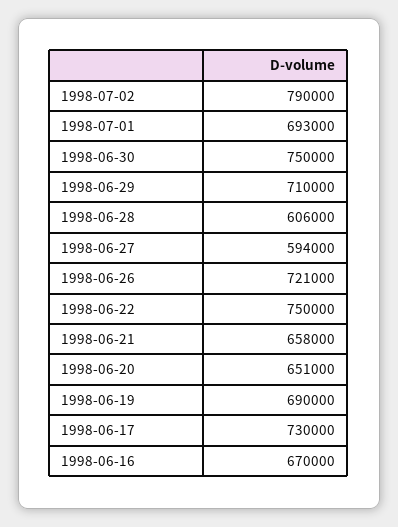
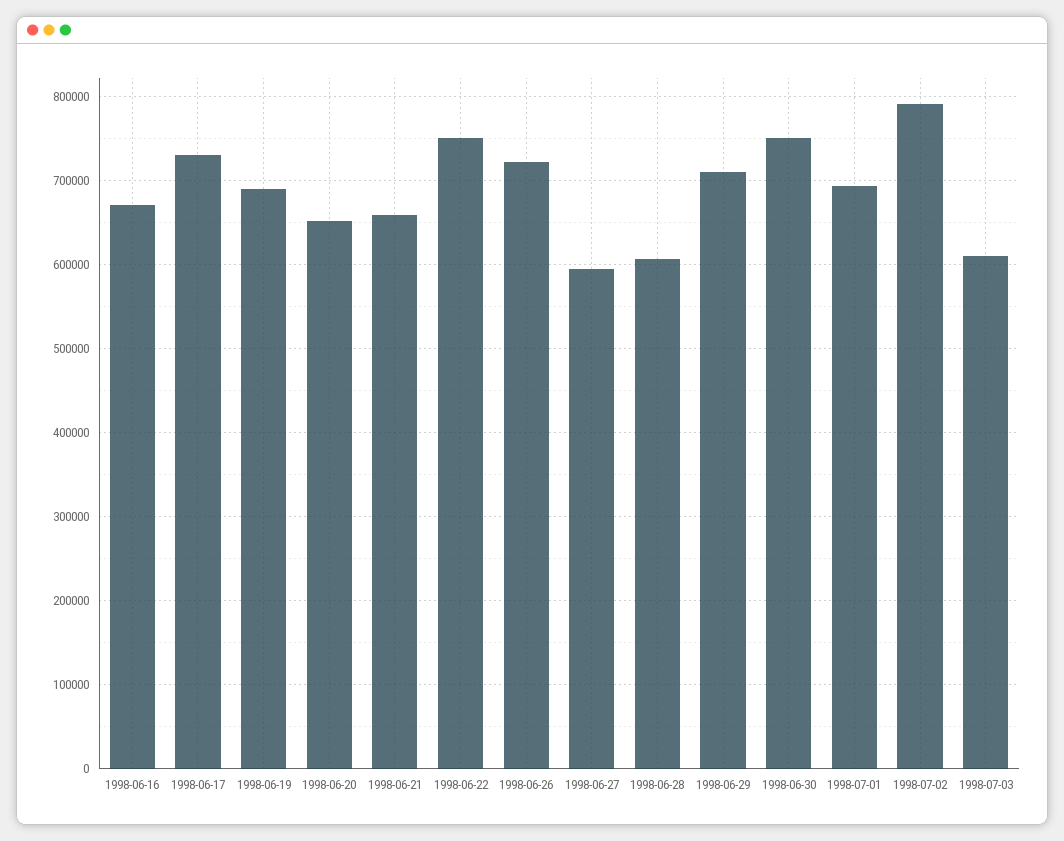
1998-07-03: none -> 610000

